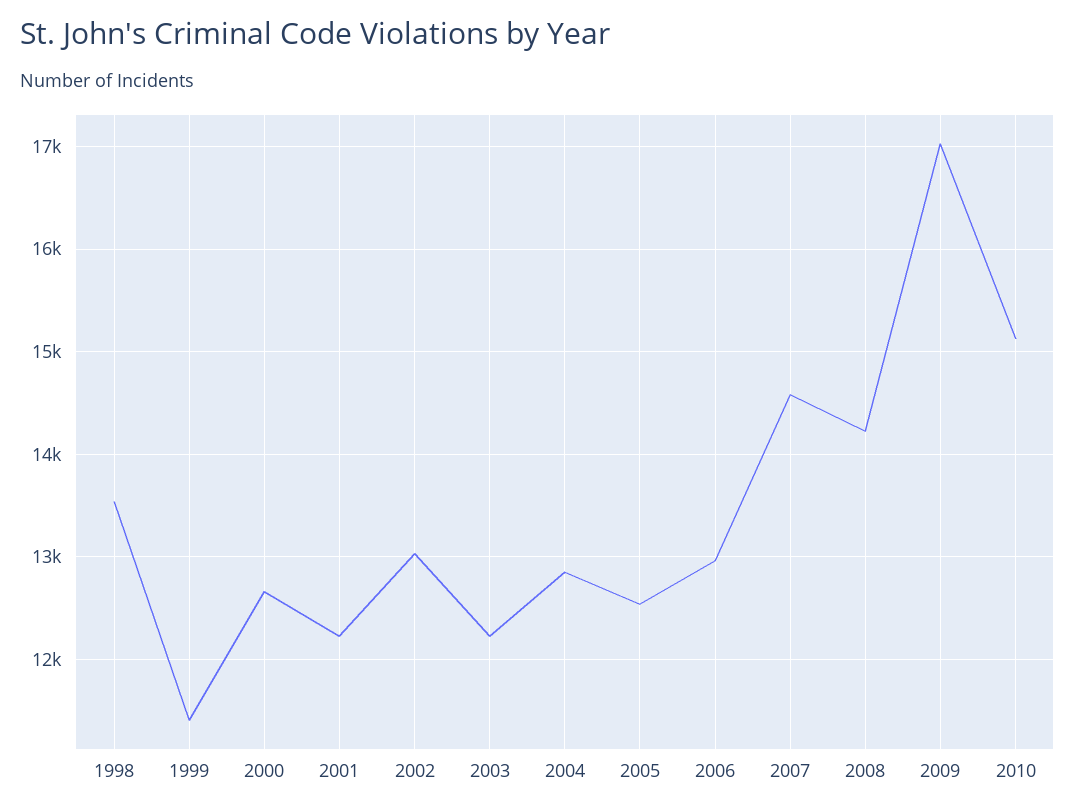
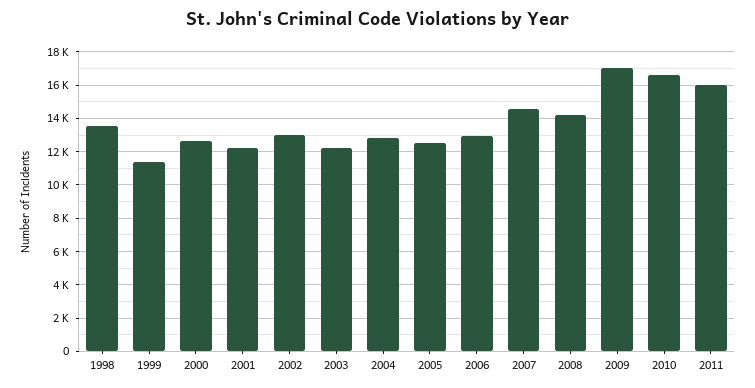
2010: 15100 -> 16500
2011: none -> 16000

